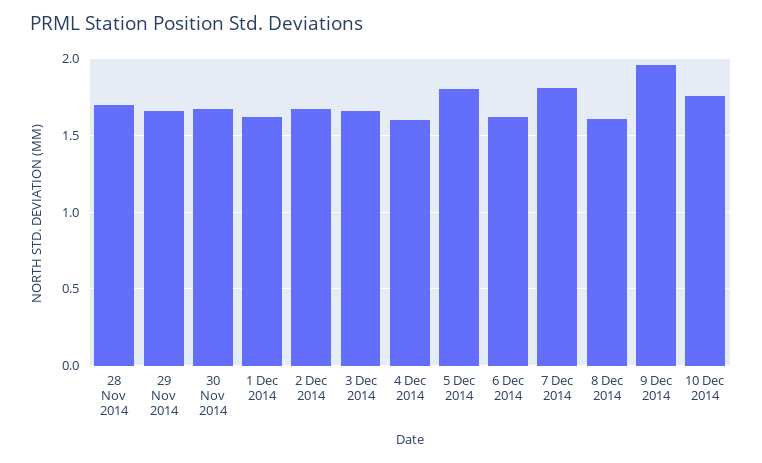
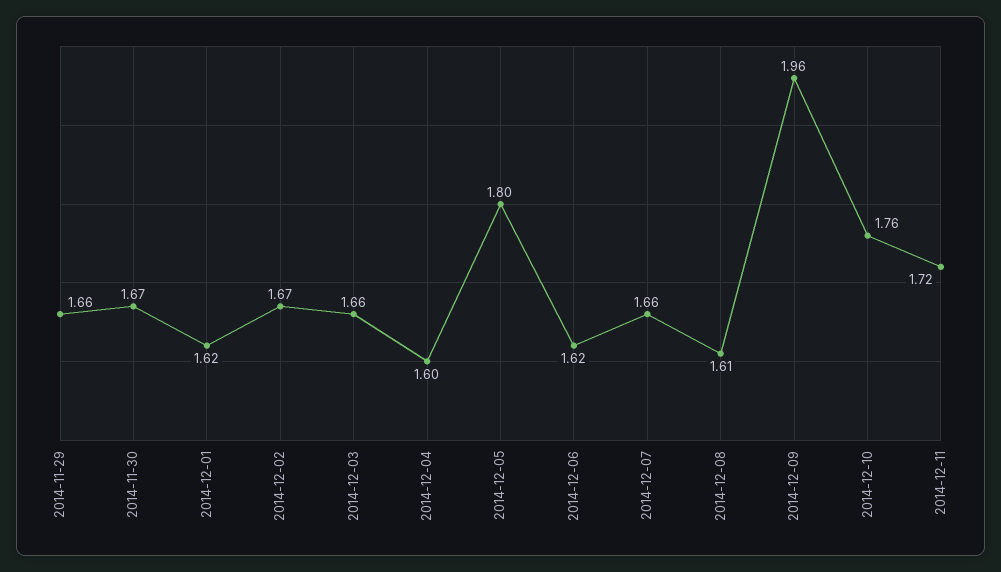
28 Nov 2014: 1.7 -> none
7 Dec 2014: 1.8 -> 1.66
2014-12-11: none -> 1.72

